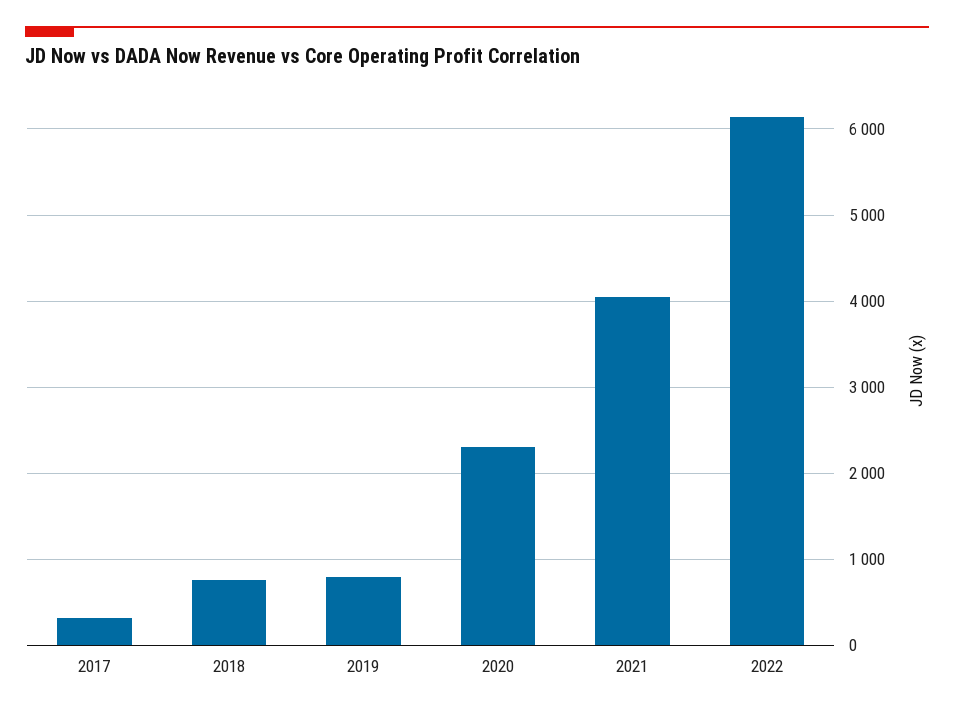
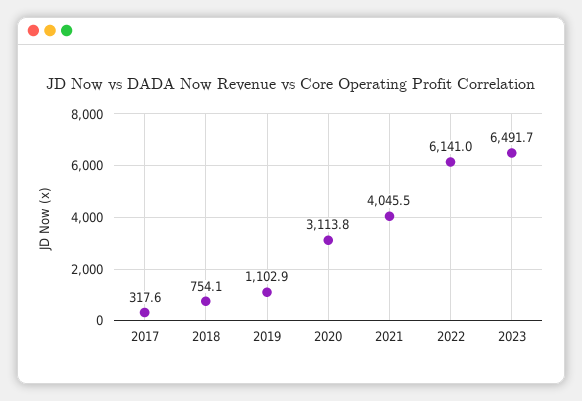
2019: 800 -> 1102.9
2020: 2300 -> 3113.8
2023: none -> 6491.7

